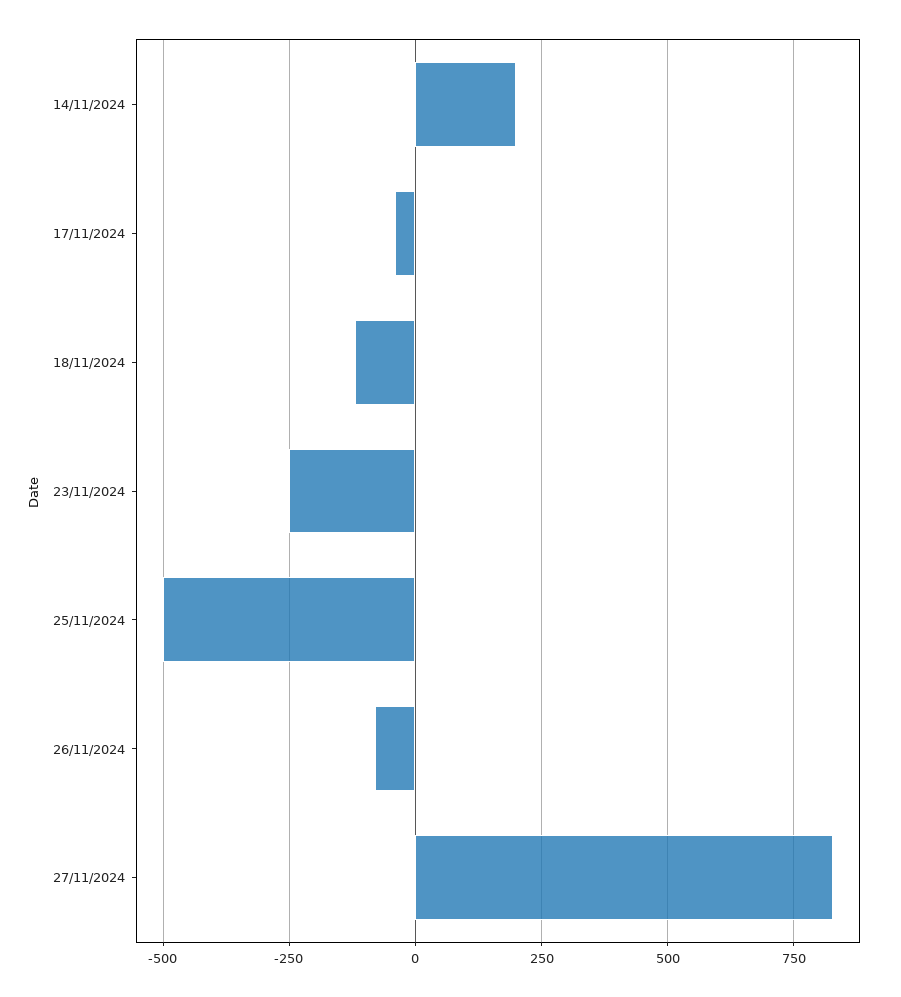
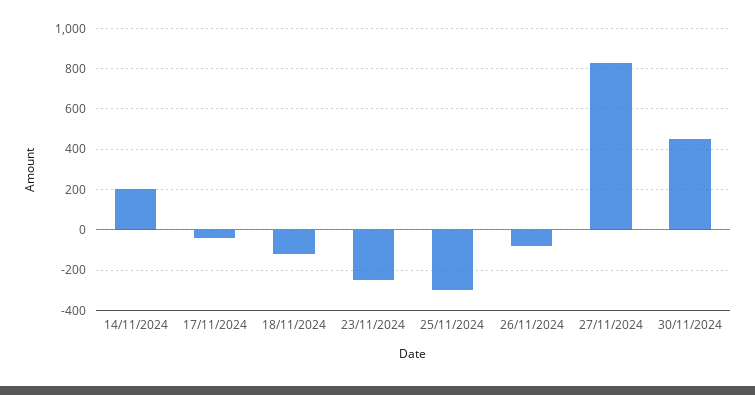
25/11/2024: -500 -> -300
30/11/2024: none -> 450

